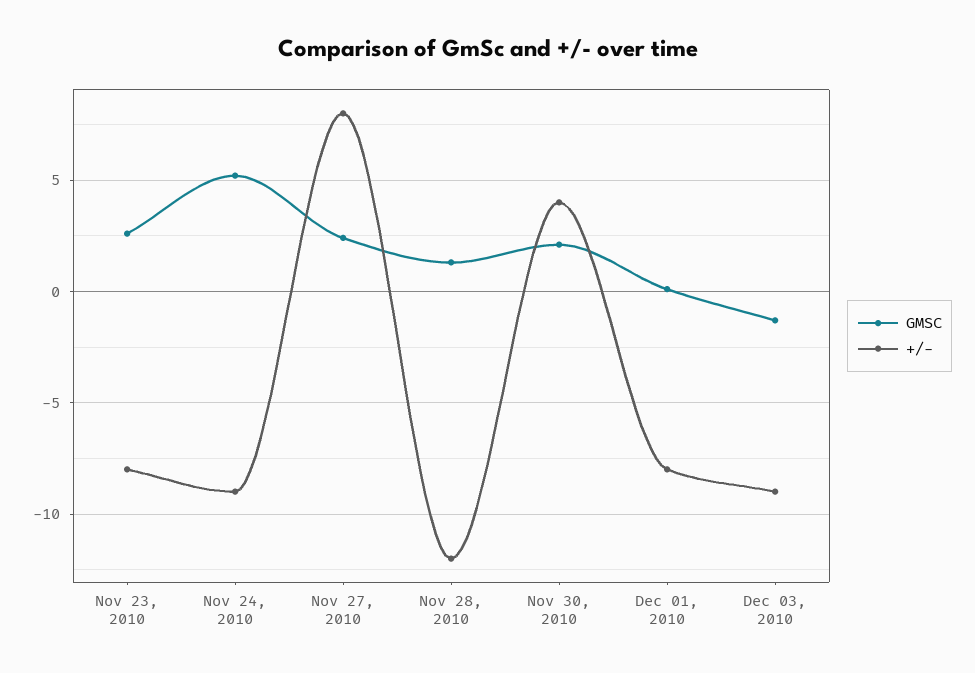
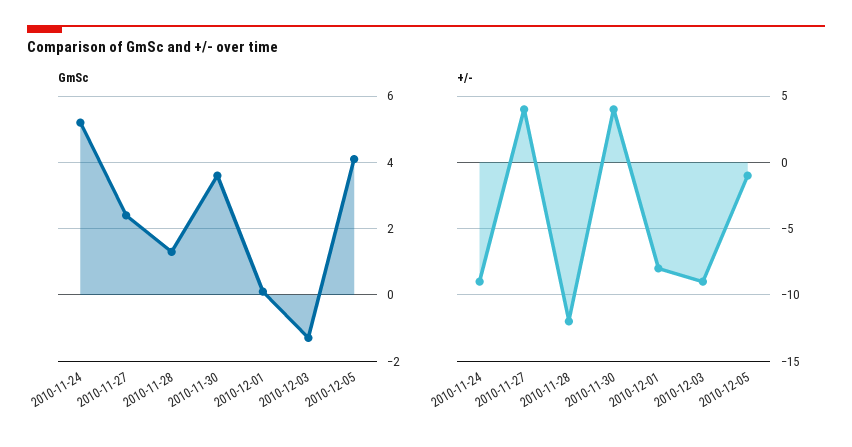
GMSC, Nov 23, 2010: 2.5 -> none
+/-, Nov 23, 2010: -8 -> none
+/-, Nov 27, 2010: 8 -> 4
GMSC, Nov 30, 2010: 2 -> 3.5
GMSC, 2010-12-05: none -> 4
+/-, 2010-12-05: none -> -1

